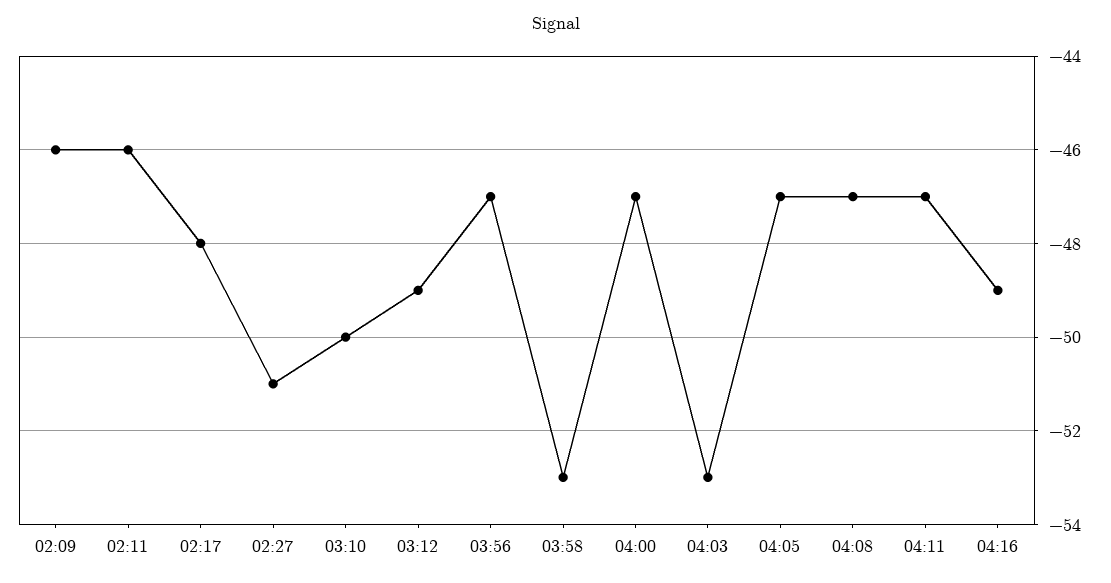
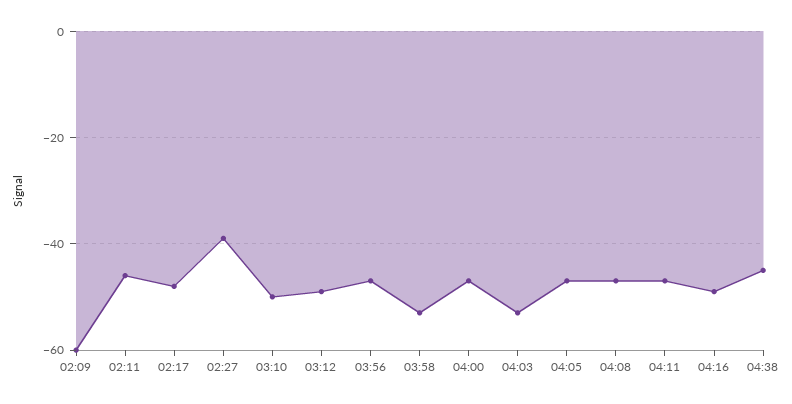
02:09: -46 -> -60
02:27: -51 -> -40
04:38: none -> -45

